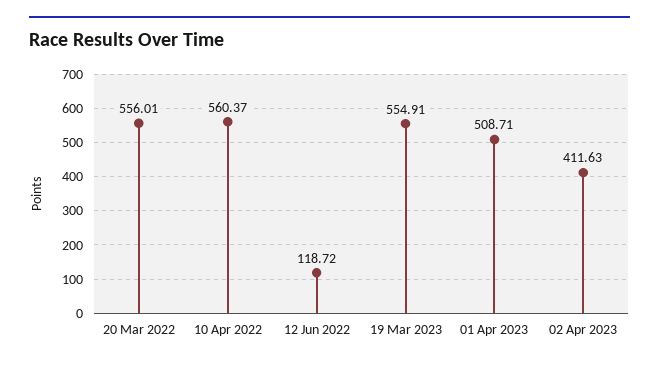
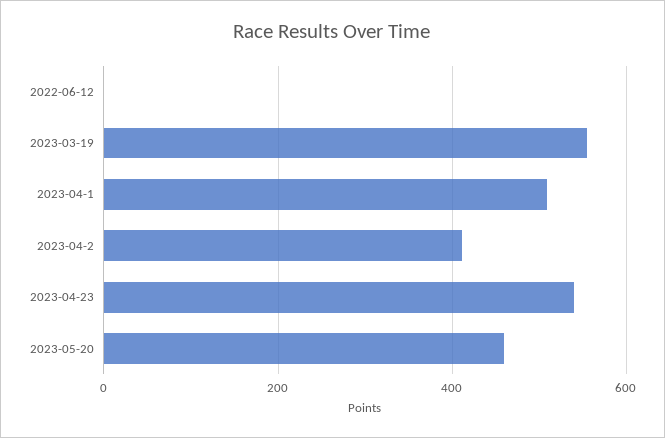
20 Mar 2022: 556.01 -> none
10 Apr 2022: 560.37 -> none
12 Jun 2022: 118.72 -> 0
2023-04-23: none -> 540
2023-05-20: none -> 460

